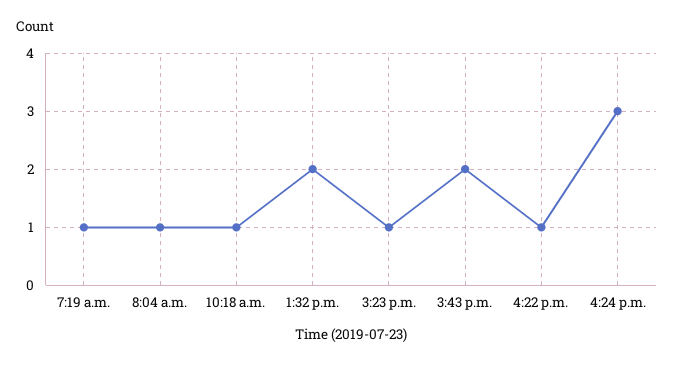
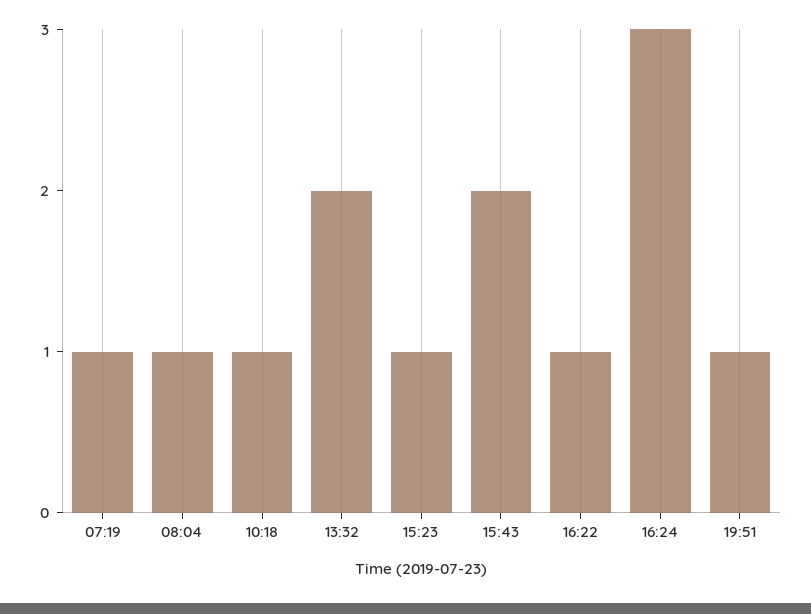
19:51: none -> 1

